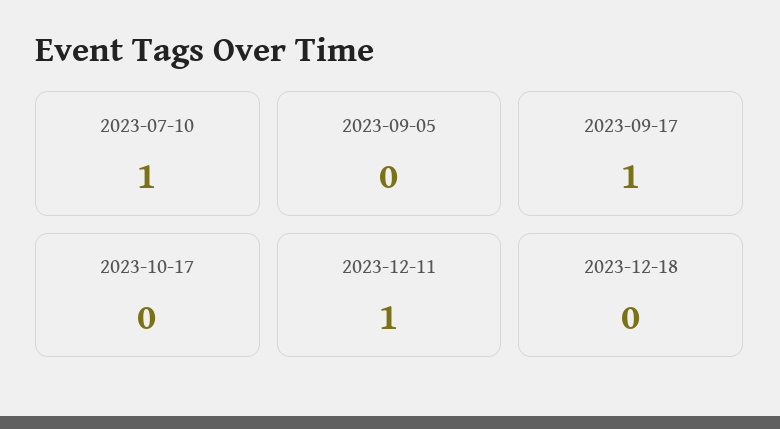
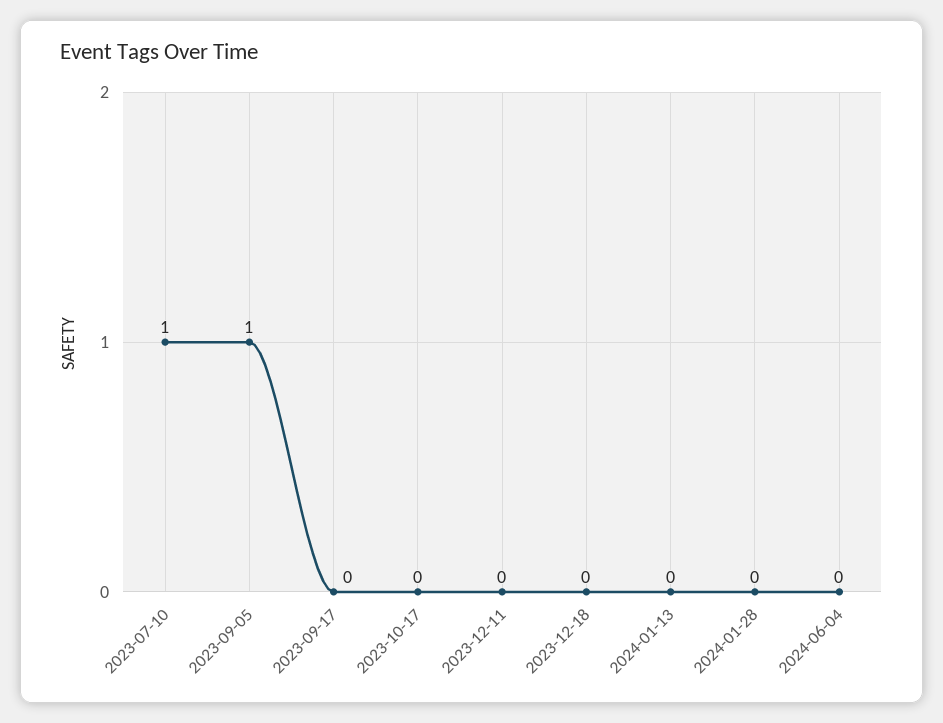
2023-09-05: 0 -> 1
2023-09-17: 1 -> 0
2023-12-11: 1 -> 0
2024-01-13: none -> 0
2024-01-28: none -> 0
2024-06-04: none -> 0

